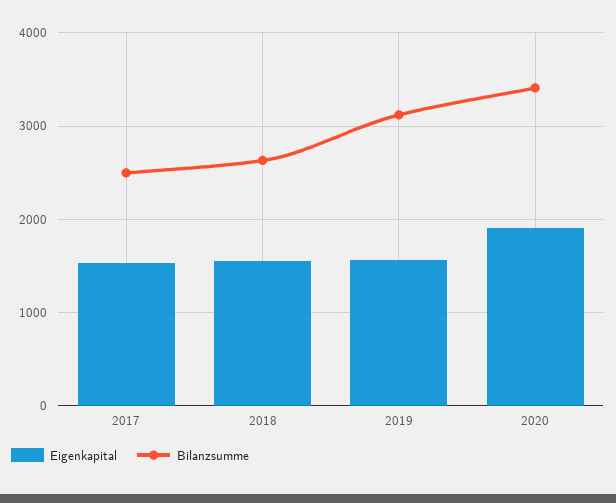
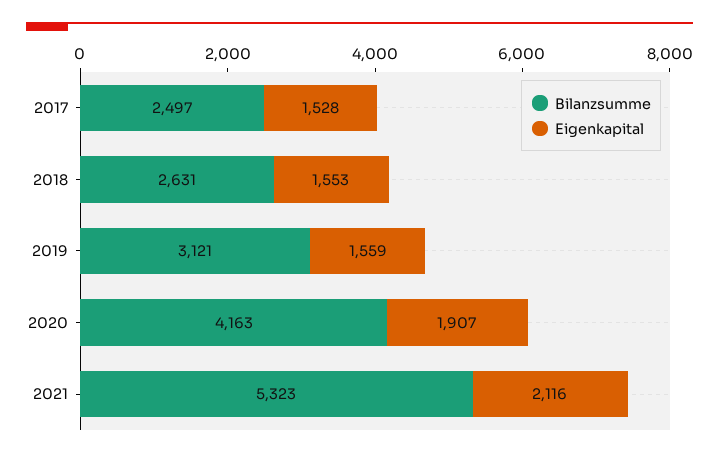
Bilanzsumme, 2020: 3400 -> 4163
Bilanzsumme, 2021: none -> 5323
Eigenkapital, 2021: none -> 2116

